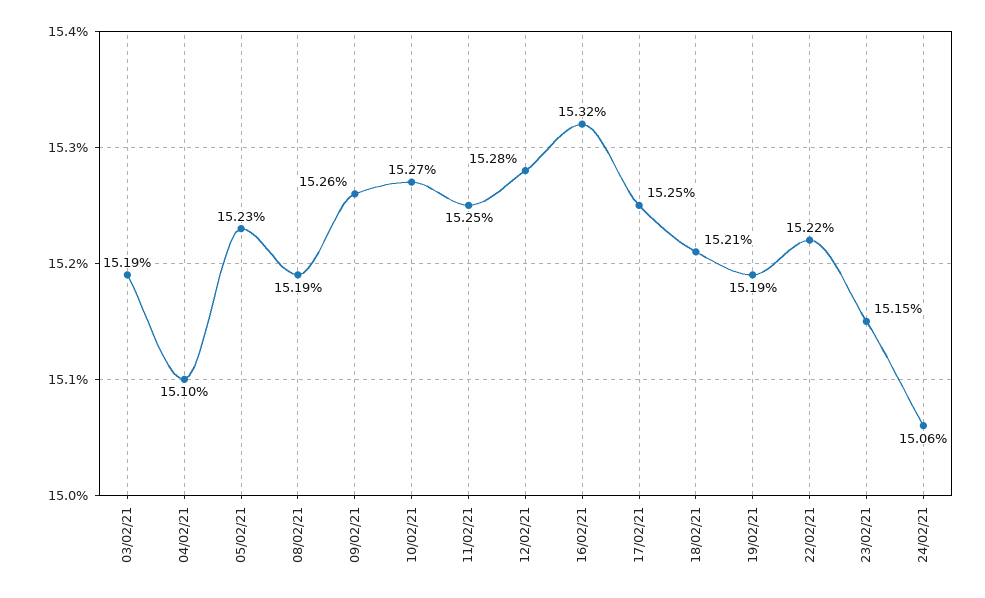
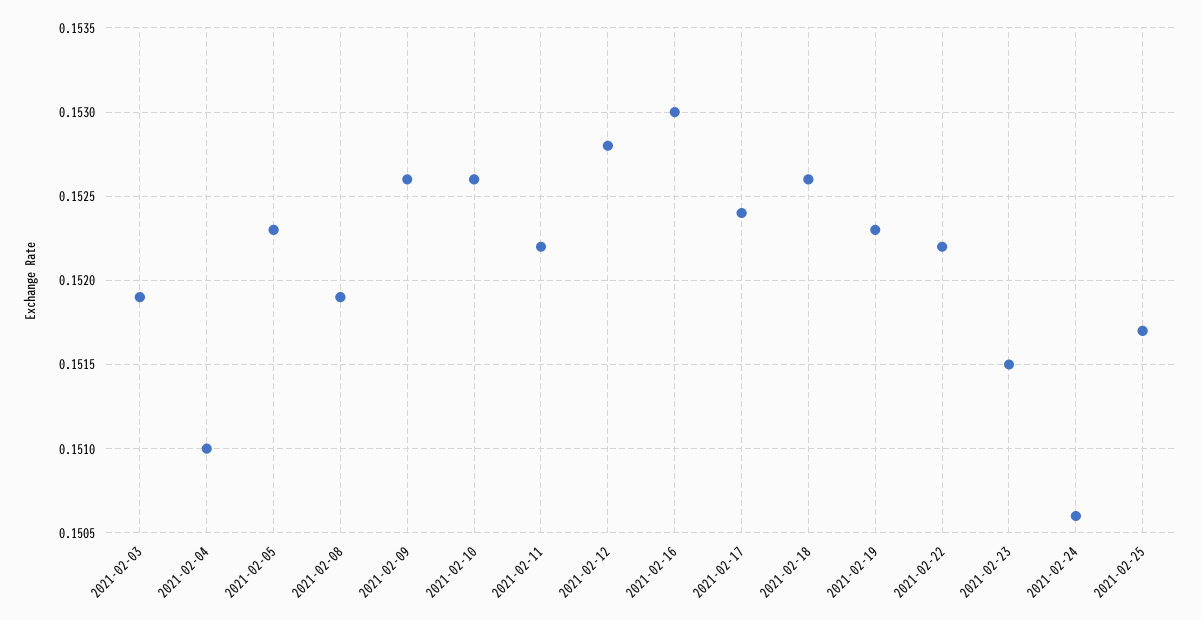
10/02/21: 0.1527 -> 0.1526
11/02/21: 0.1525 -> 0.1522
16/02/21: 0.1532 -> 0.153
17/02/21: 0.1525 -> 0.1524
18/02/21: 0.1521 -> 0.1526
19/02/21: 0.1519 -> 0.1523
2021-02-25: none -> 0.1517

